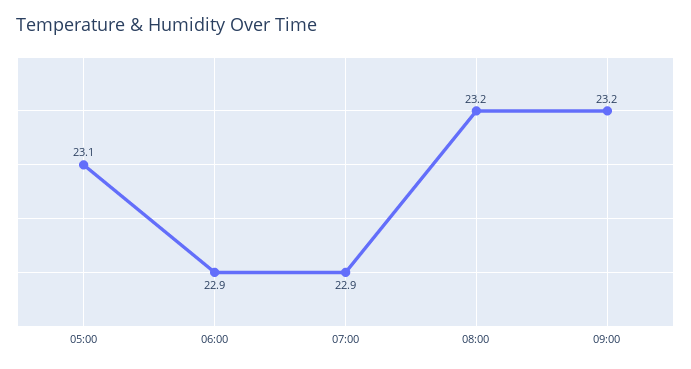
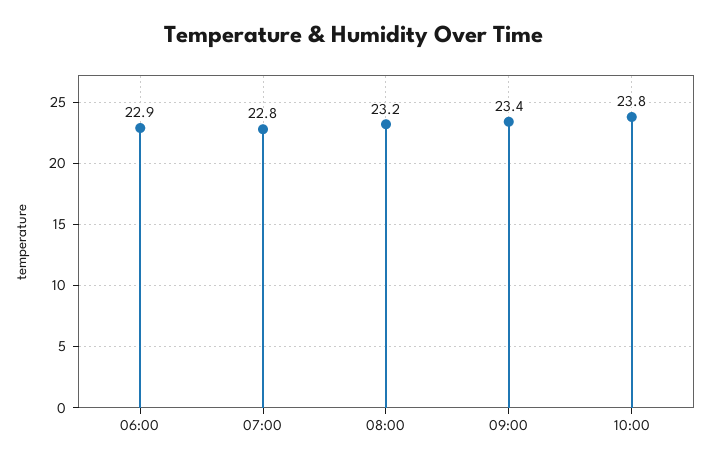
05:00: 23.1 -> none
07:00: 22.9 -> 22.8
09:00: 23.2 -> 23.4
10:00: none -> 23.8

